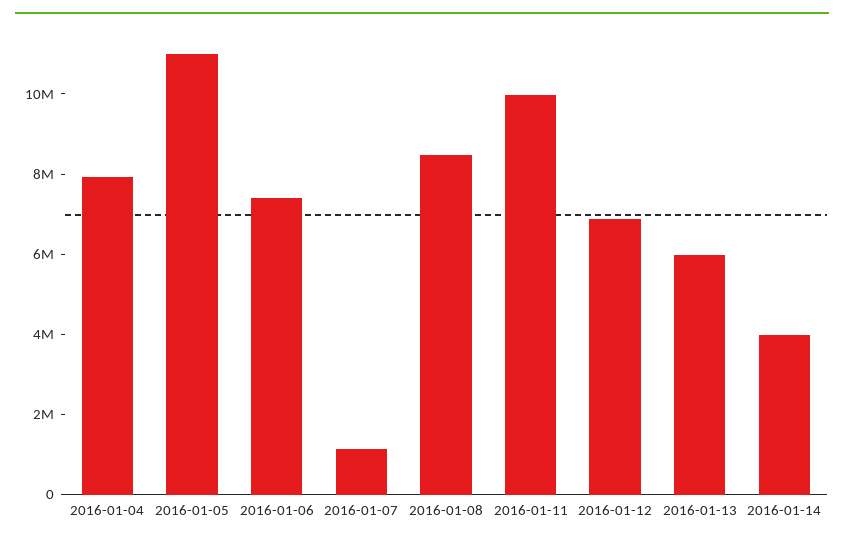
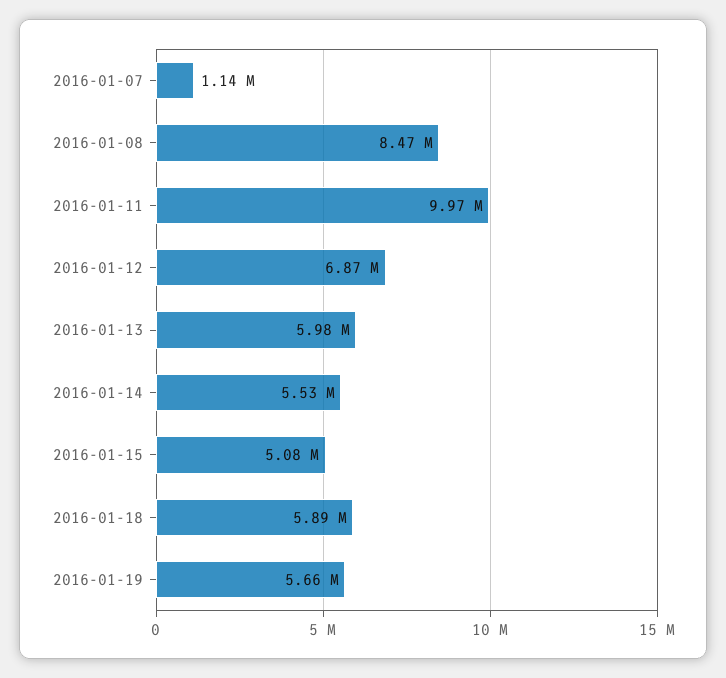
2016-01-04: 8000000 -> none
2016-01-05: 11000000 -> none
2016-01-06: 7500000 -> none
2016-01-14: 4000000 -> 5530000
2016-01-15: none -> 5080000
2016-01-18: none -> 5890000
2016-01-19: none -> 5660000

